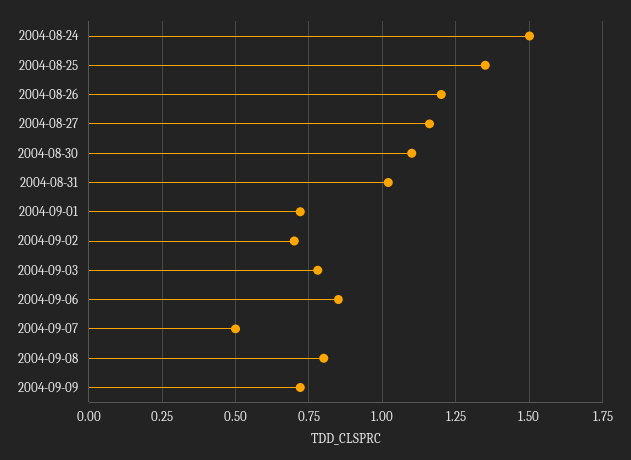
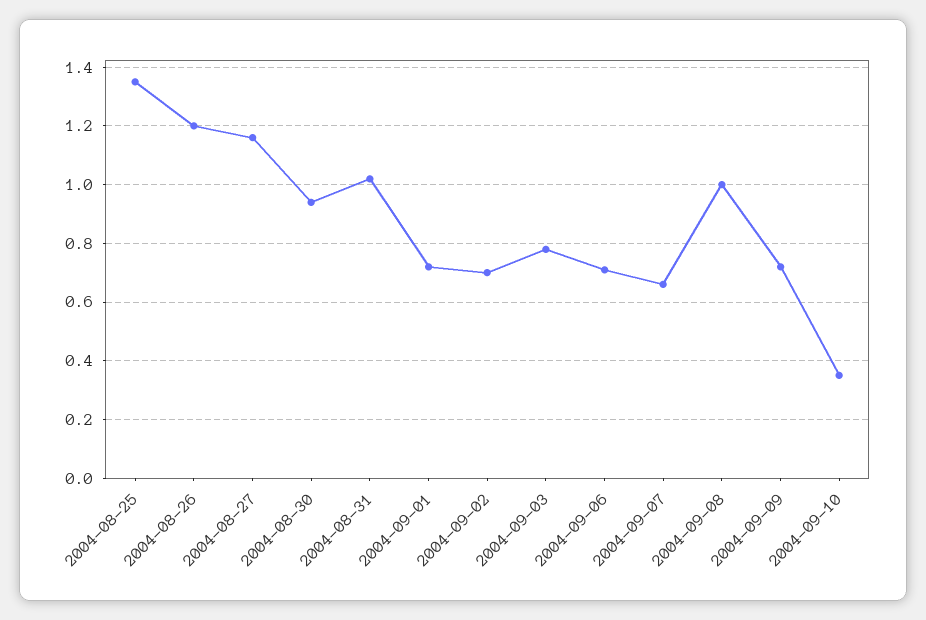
2004-08-24: 1.5 -> none
2004-08-30: 1.1 -> 0.95
2004-09-06: 0.85 -> 0.7
2004-09-07: 0.5 -> 0.65
2004-09-08: 0.8 -> 1
2004-09-10: none -> 0.35

